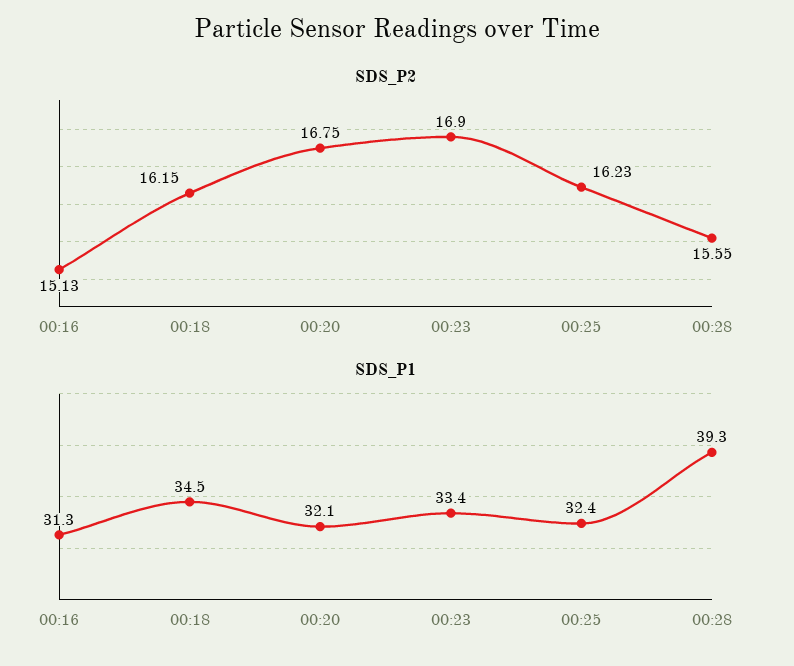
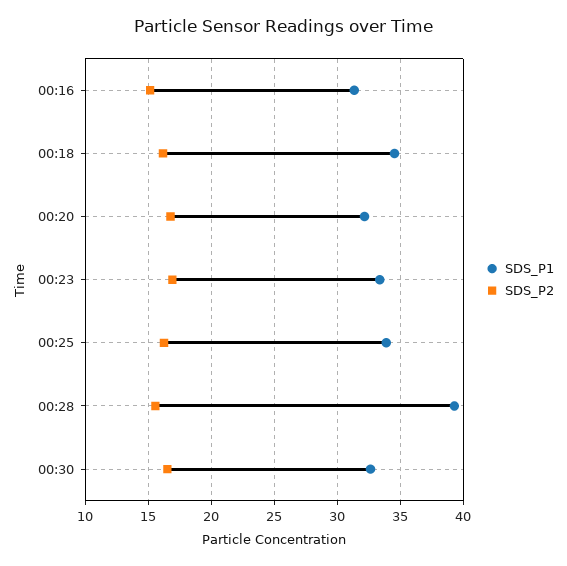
SDS_P1, 00:25: 32.4 -> 34
SDS_P1, 00:30: none -> 32.5
SDS_P2, 00:30: none -> 16.5

